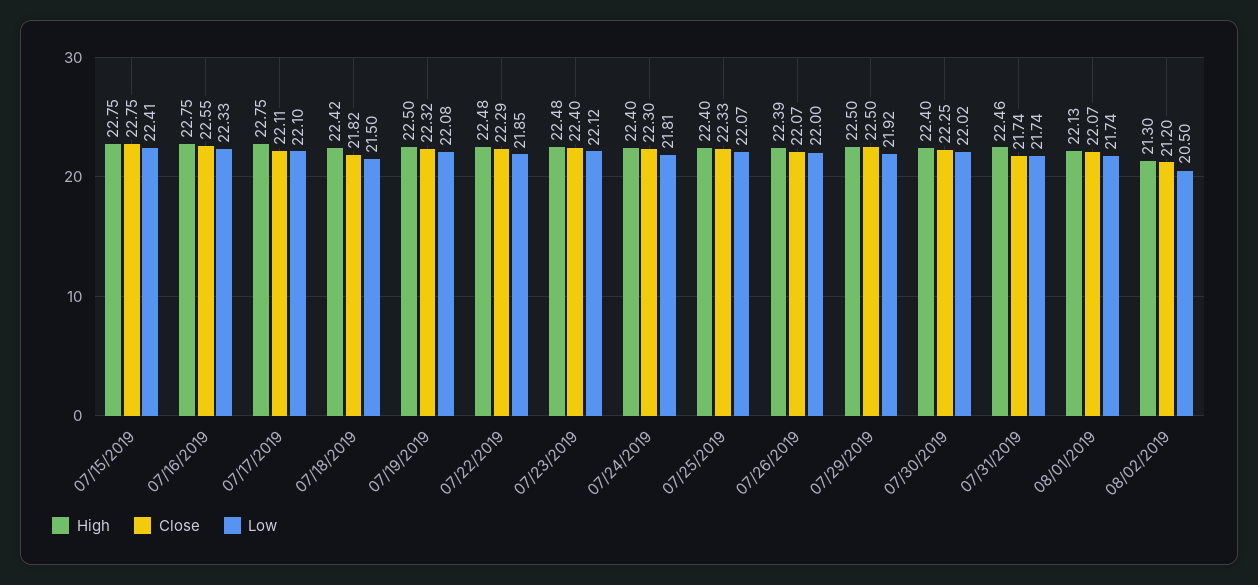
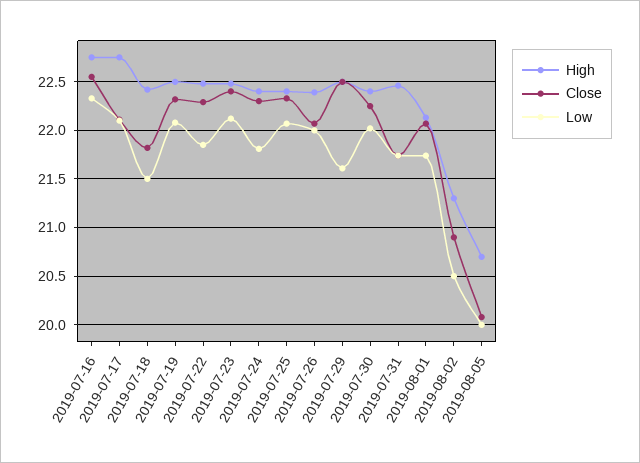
High, 07/15/2019: 22.75 -> none
Close, 07/15/2019: 22.75 -> none
Low, 07/15/2019: 22.41 -> none
Low, 07/29/2019: 21.92 -> 21.6
Close, 08/02/2019: 21.2 -> 20.9
High, 2019-08-05: none -> 20.7
Close, 2019-08-05: none -> 20.1
Low, 2019-08-05: none -> 20

